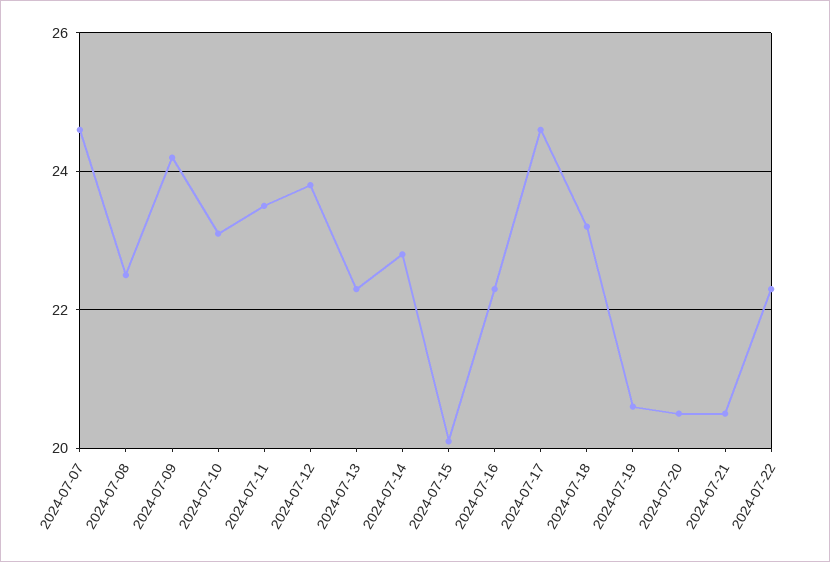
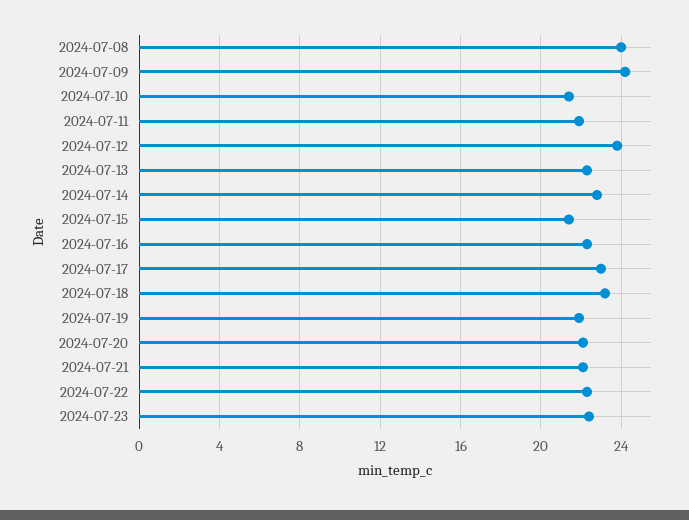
2024-07-07: 24.5 -> none
2024-07-08: 22.5 -> 24
2024-07-10: 23 -> 21.5
2024-07-11: 23.5 -> 22
2024-07-15: 20 -> 21.5
2024-07-17: 24.5 -> 23
2024-07-19: 20.5 -> 22
2024-07-20: 20.5 -> 22
2024-07-21: 20.5 -> 22
2024-07-23: none -> 22.5

